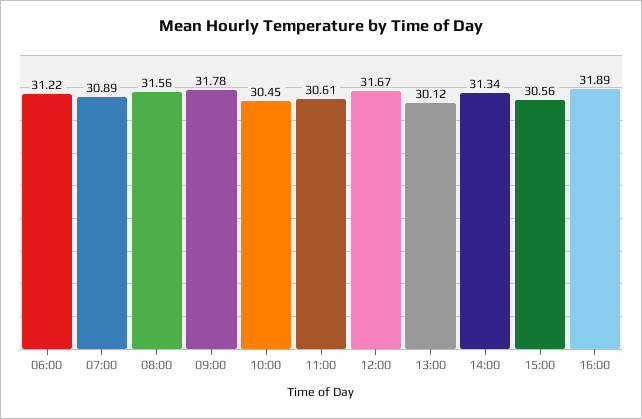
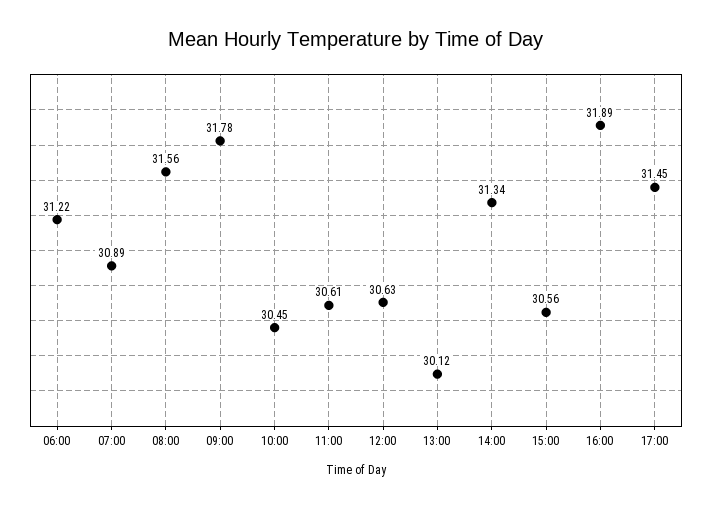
12:00: 31.67 -> 30.63
17:00: none -> 31.45

